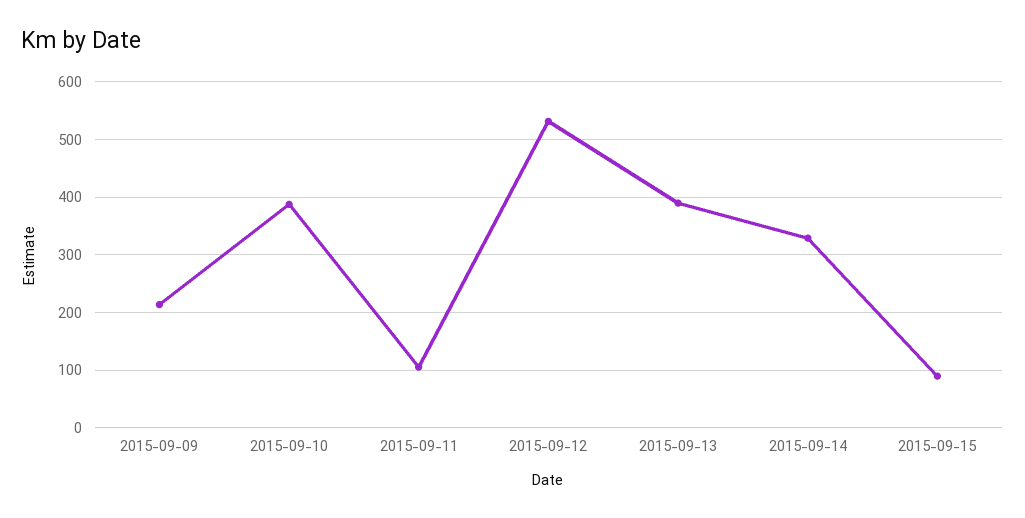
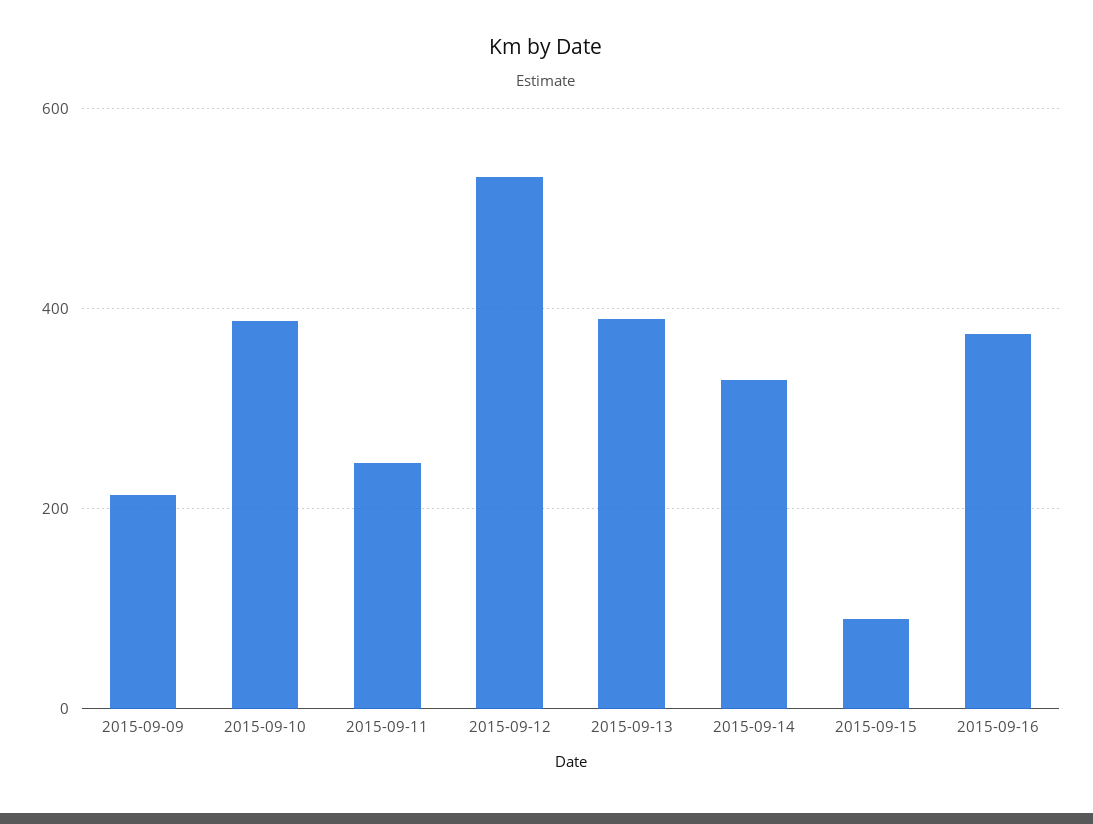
2015-09-11: 100 -> 240
2015-09-16: none -> 380

